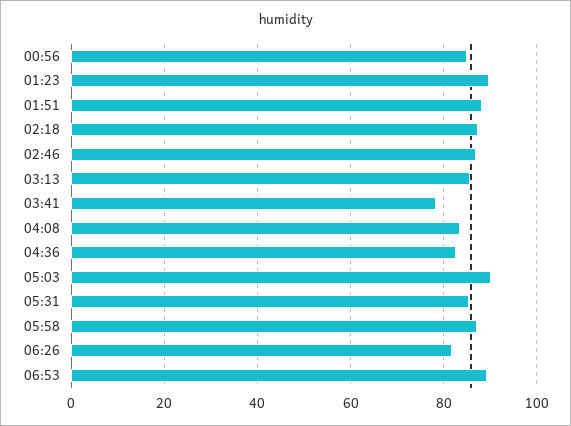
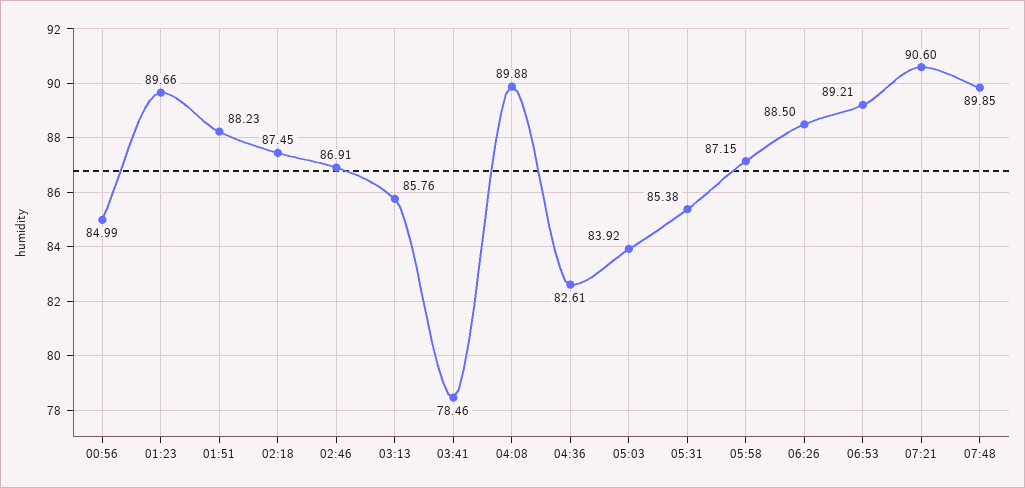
04:08: 84 -> 89.88
05:03: 90 -> 83.92
06:26: 82 -> 88.5
07:21: none -> 90.6
07:48: none -> 89.85

